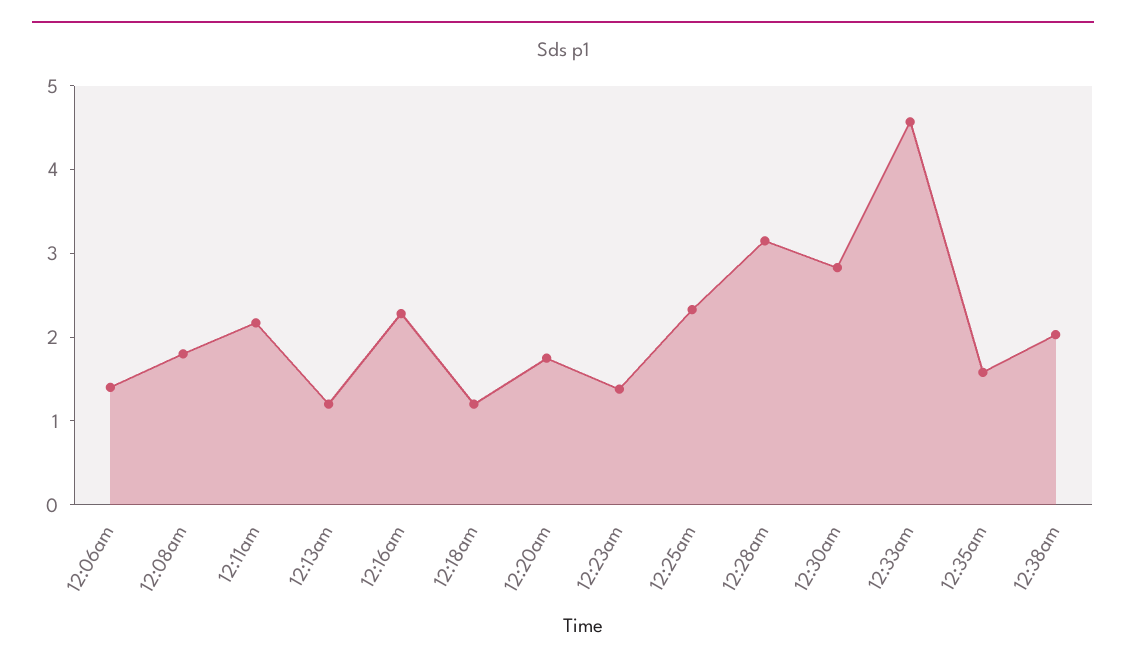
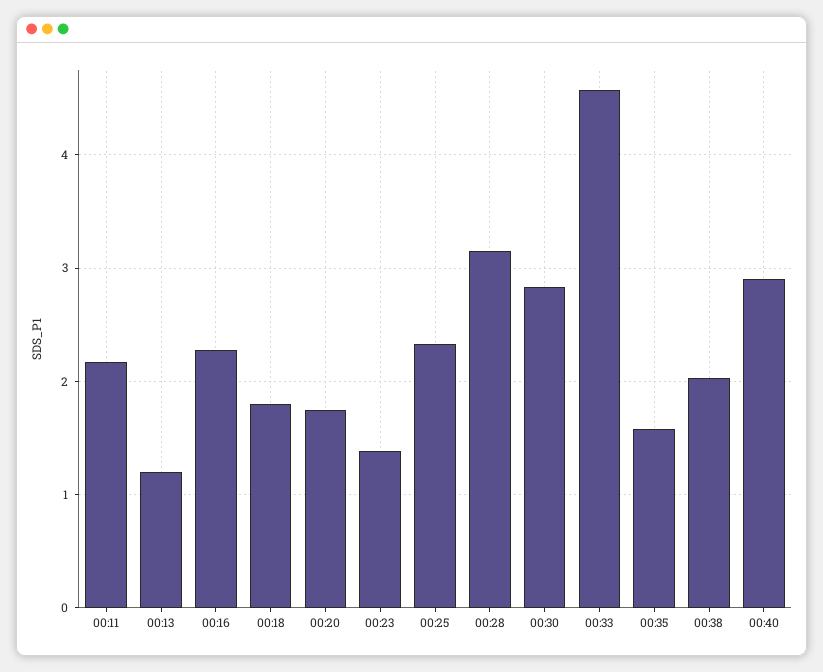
12:06am: 1.4 -> none
12:08am: 1.8 -> none
12:18am: 1.2 -> 1.8
00:40: none -> 2.9

